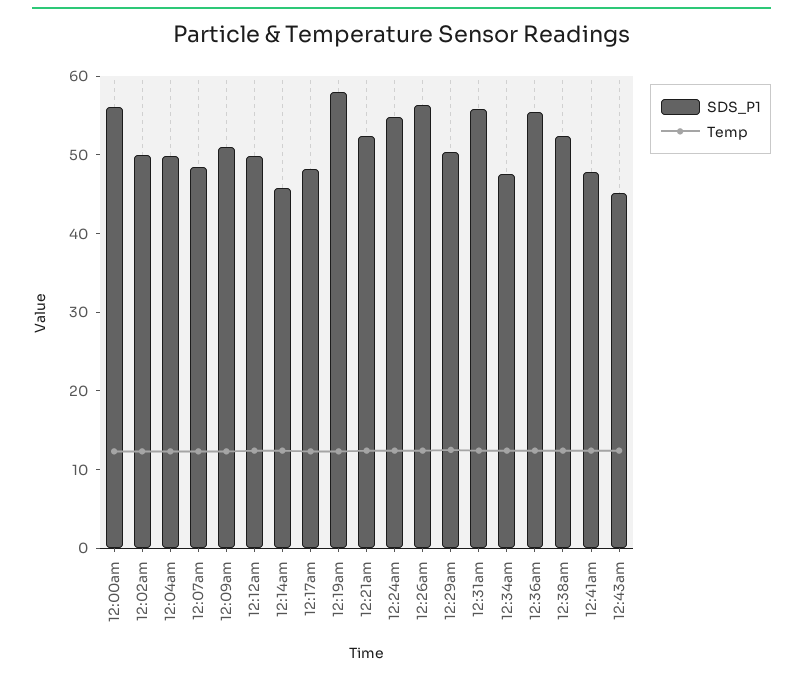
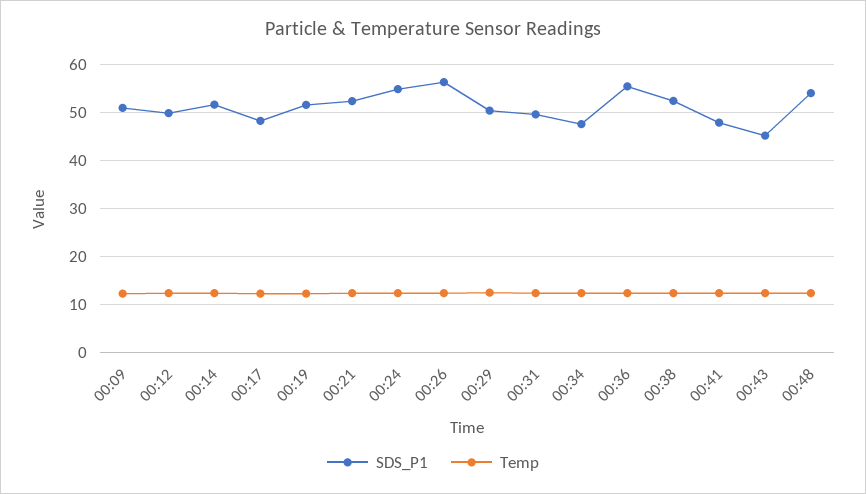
SDS_P1, 12:00am: 56 -> none
Temp, 12:00am: 12 -> none
SDS_P1, 12:02am: 50 -> none
Temp, 12:02am: 12 -> none
SDS_P1, 12:04am: 50 -> none
Temp, 12:04am: 12 -> none
SDS_P1, 12:07am: 48 -> none
Temp, 12:07am: 12 -> none
SDS_P1, 12:14am: 46 -> 52
SDS_P1, 12:19am: 58 -> 52
SDS_P1, 12:31am: 56 -> 50
SDS_P1, 00:48: none -> 54
Temp, 00:48: none -> 12

